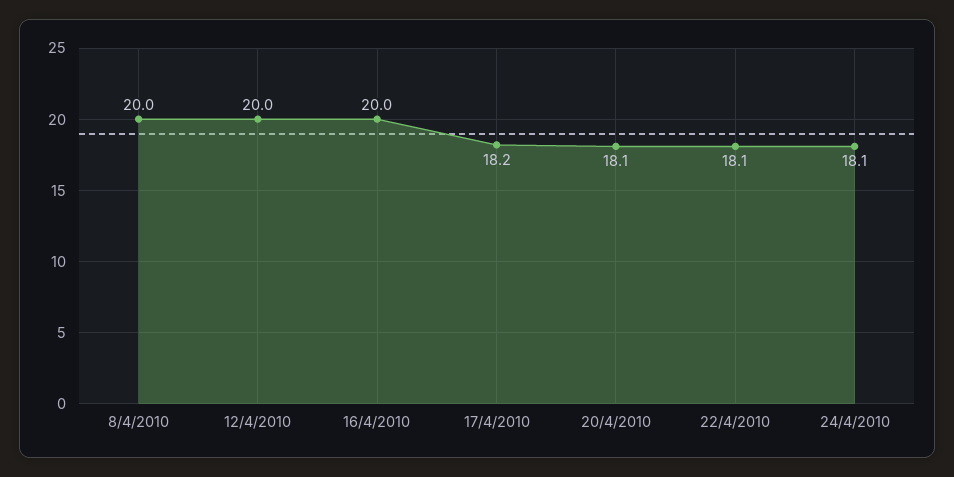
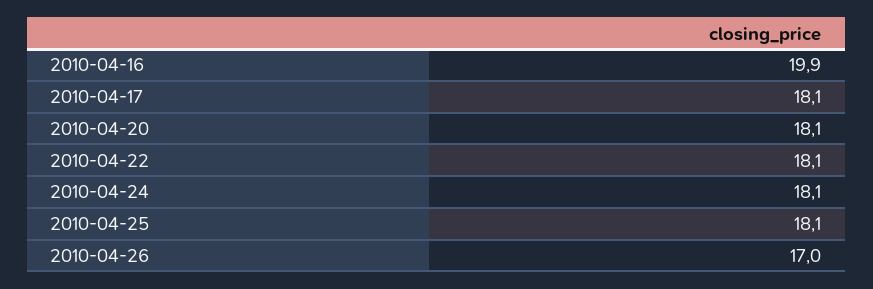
8/4/2010: 20 -> none
12/4/2010: 20 -> none
16/4/2010: 20 -> 19.9
17/4/2010: 18.2 -> 18.1
2010-04-25: none -> 18.1
2010-04-26: none -> 17

